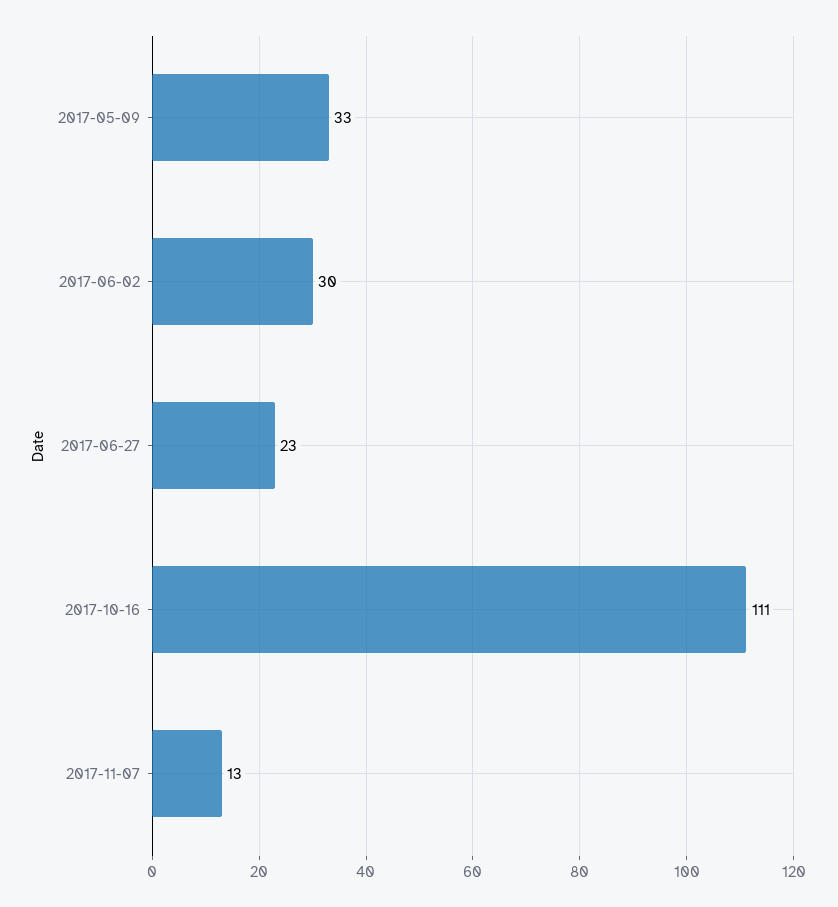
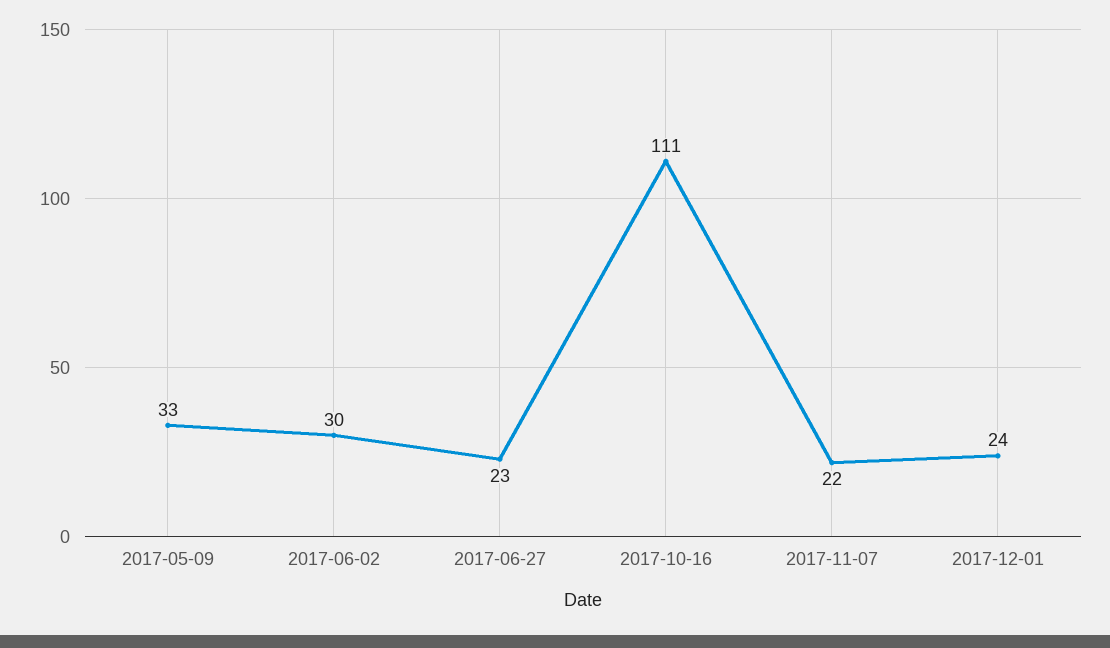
2017-11-07: 13 -> 22
2017-12-01: none -> 24

